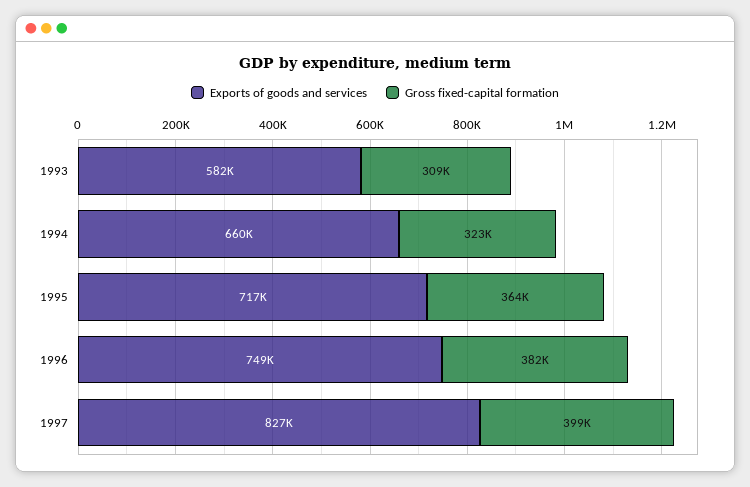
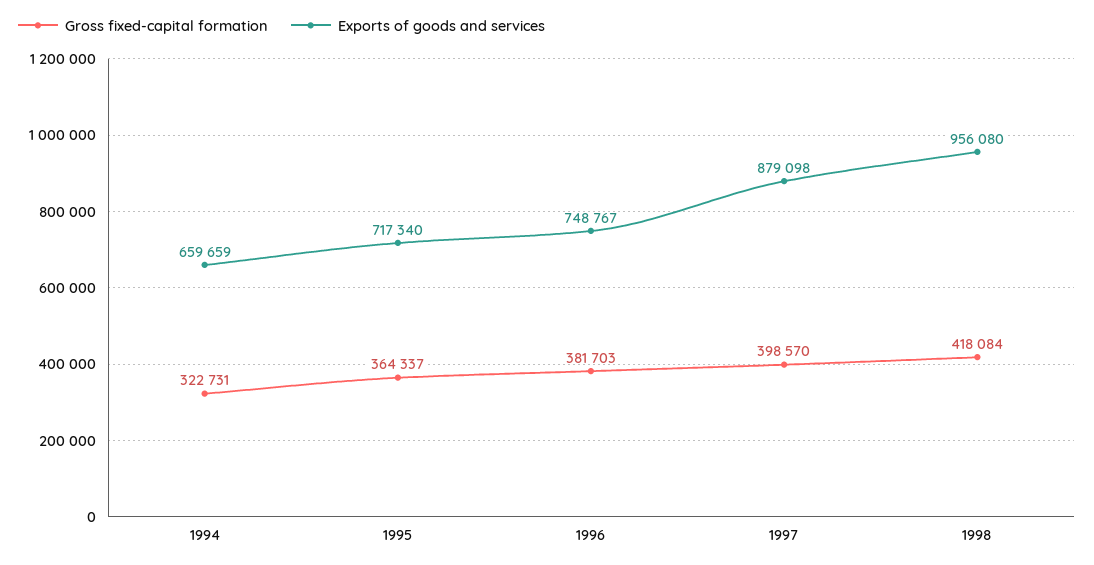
Exports of goods and services, 1993: 582000 -> none
Gross fixed-capital formation, 1993: 309000 -> none
Exports of goods and services, 1997: 827000 -> 879098
Gross fixed-capital formation, 1998: none -> 418084
Exports of goods and services, 1998: none -> 956080

